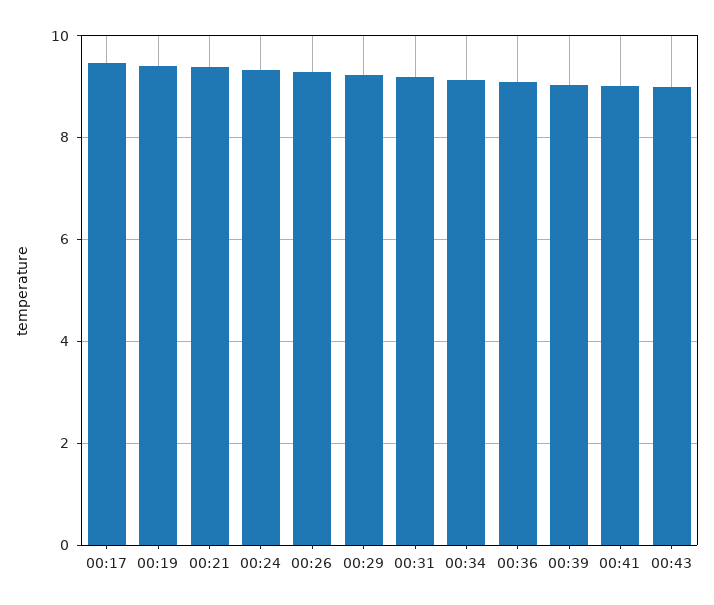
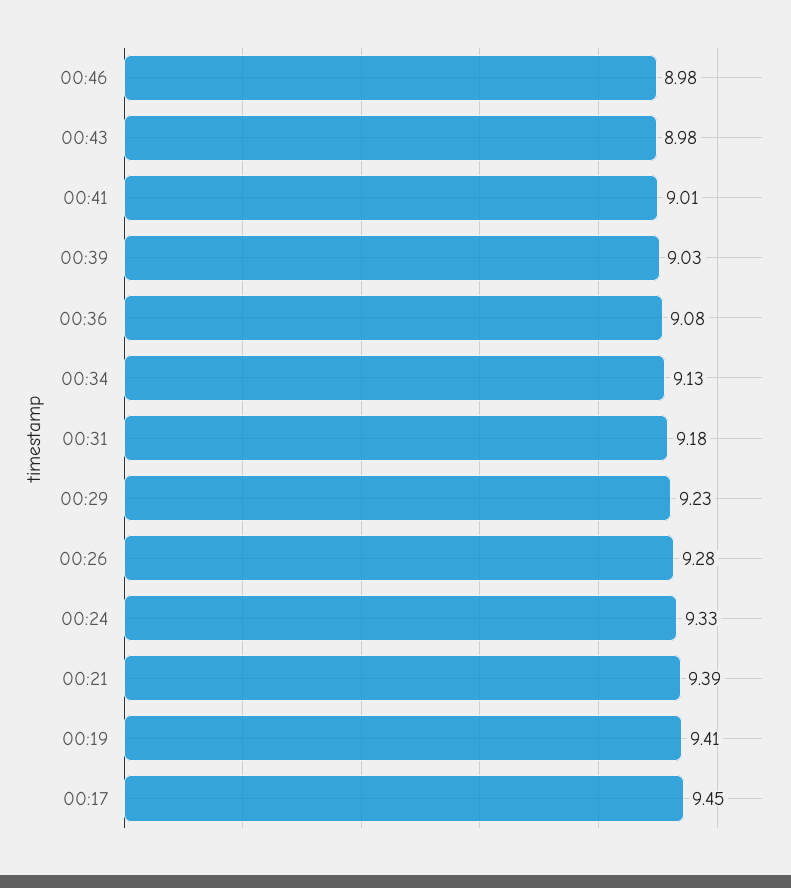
00:46: none -> 8.98

